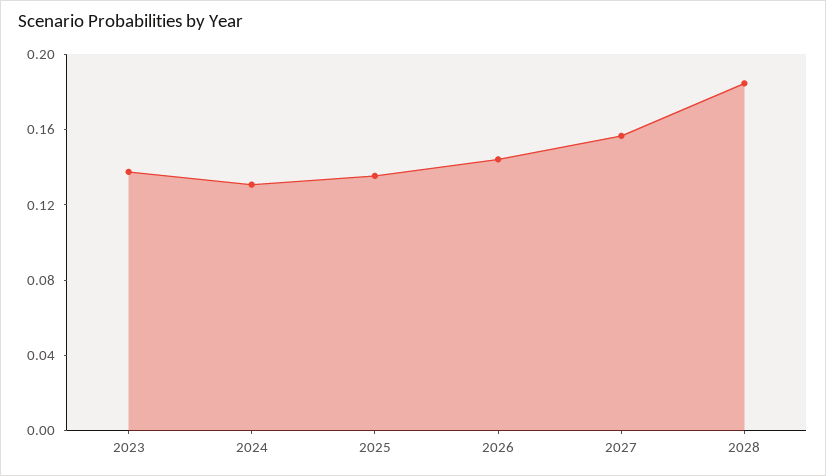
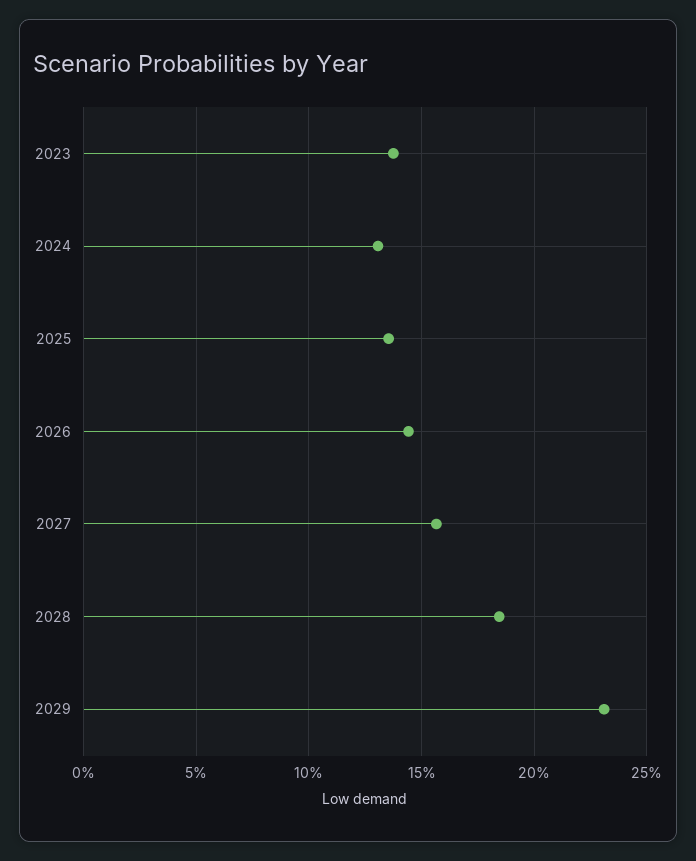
2029: none -> 0.23

